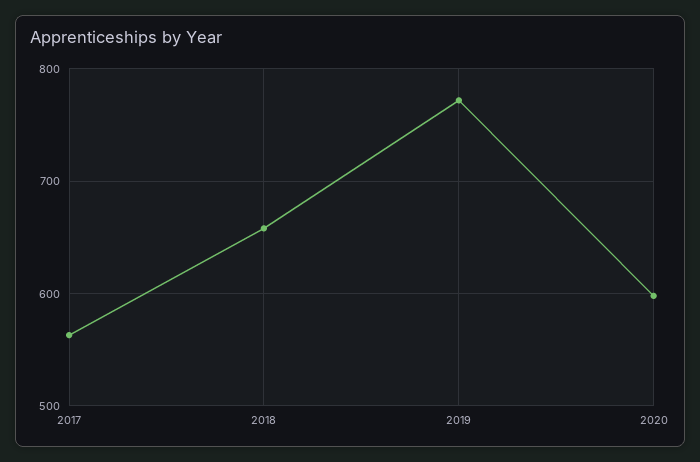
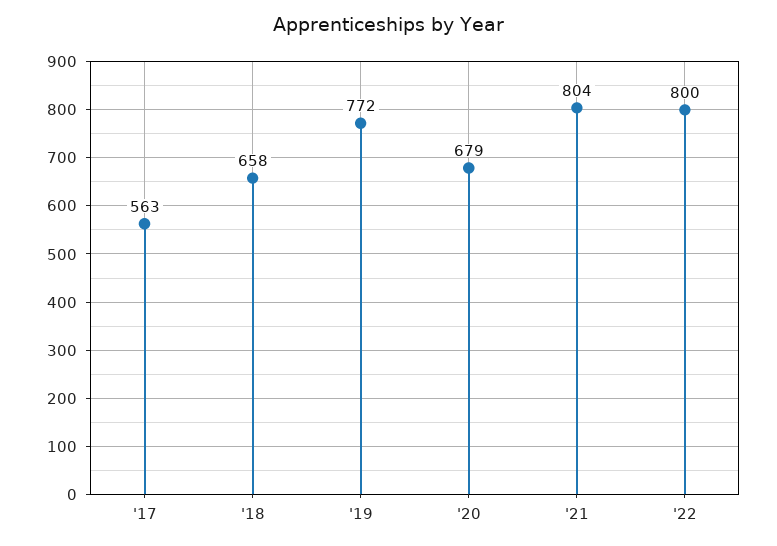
2020: 600 -> 679
'21: none -> 804
'22: none -> 800

